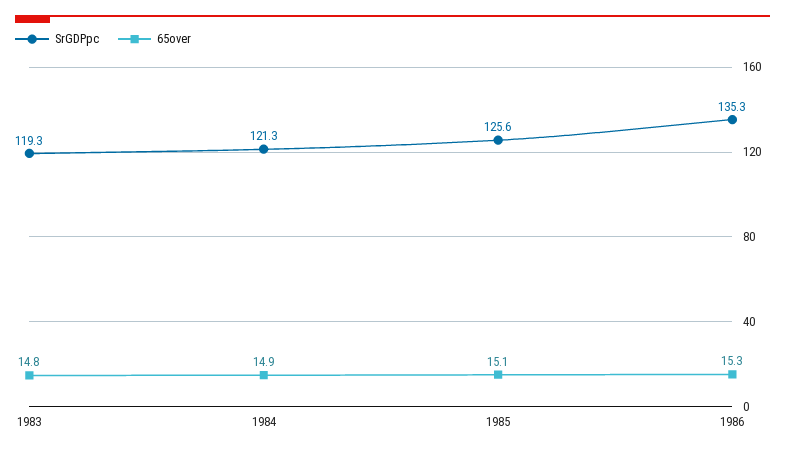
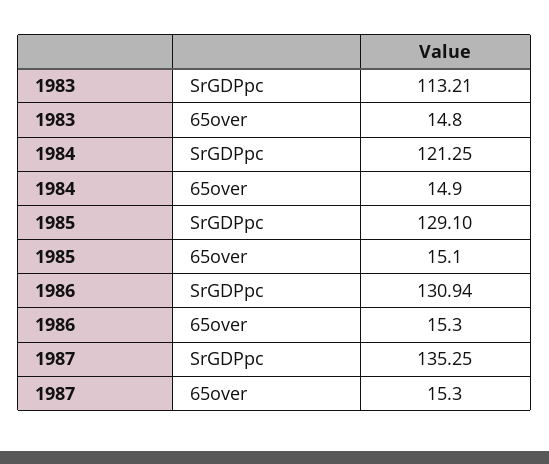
SrGDPpc, 1983: 119.3 -> 113.21
SrGDPpc, 1985: 125.6 -> 129.1
SrGDPpc, 1986: 135.3 -> 130.94
SrGDPpc, 1987: none -> 135.25
65over, 1987: none -> 15.3

